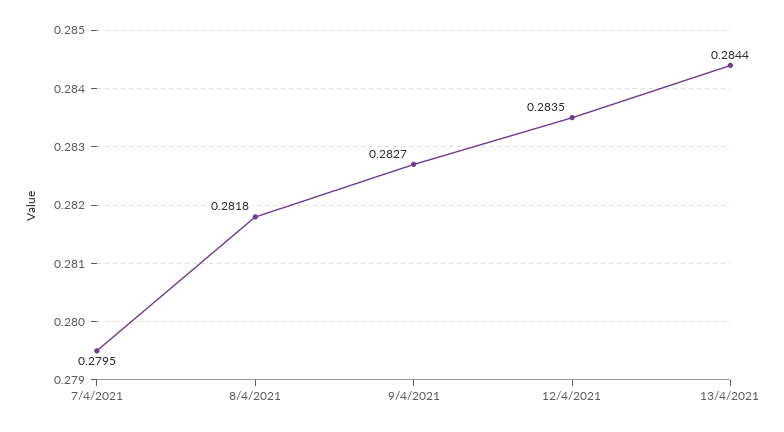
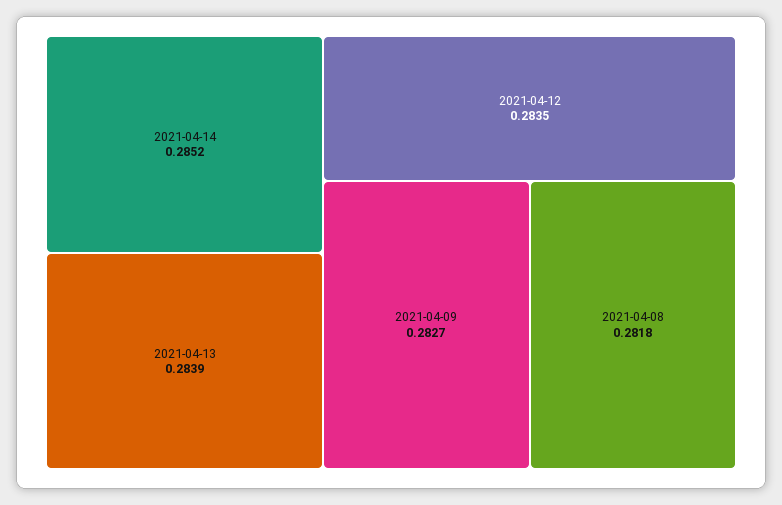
7/4/2021: 0.2795 -> none
13/4/2021: 0.2844 -> 0.2839
2021-04-14: none -> 0.2852

